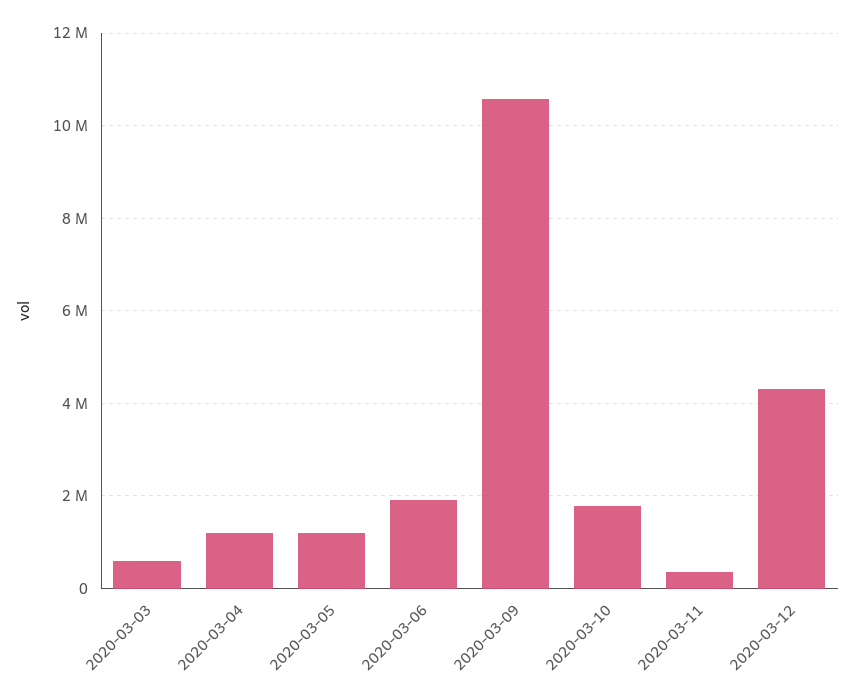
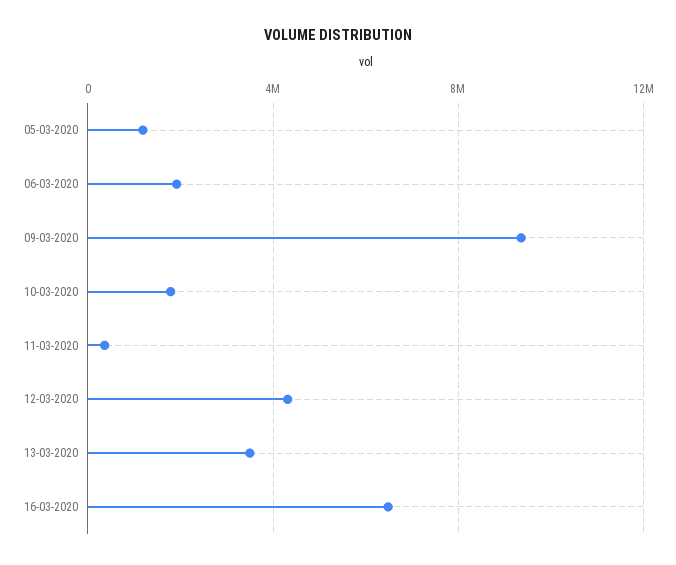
2020-03-03: 600000 -> none
2020-03-04: 1200000 -> none
2020-03-09: 10600000 -> 9500000
13-03-2020: none -> 3500000
16-03-2020: none -> 6500000

